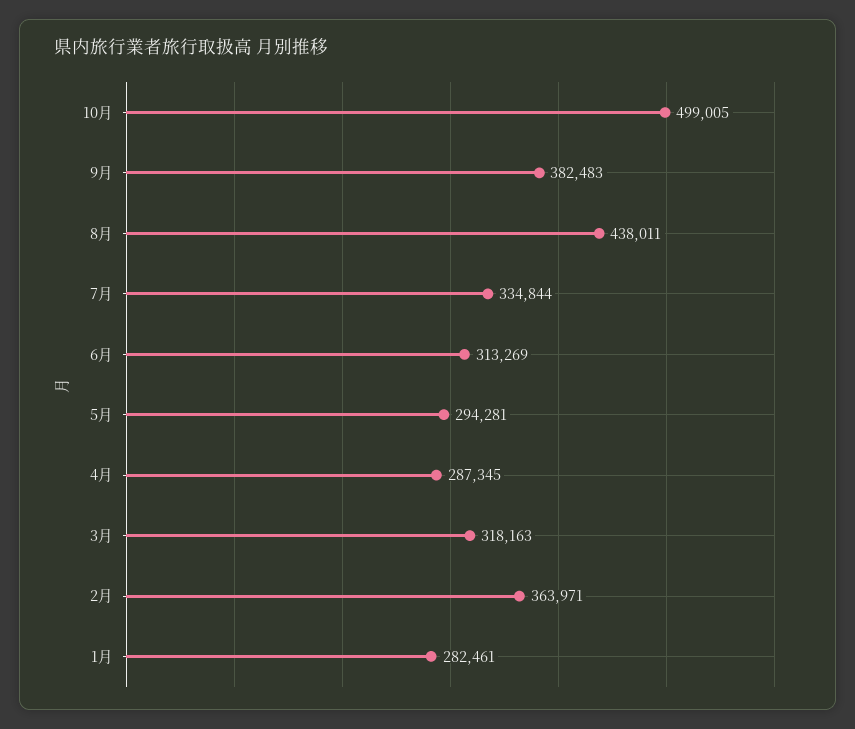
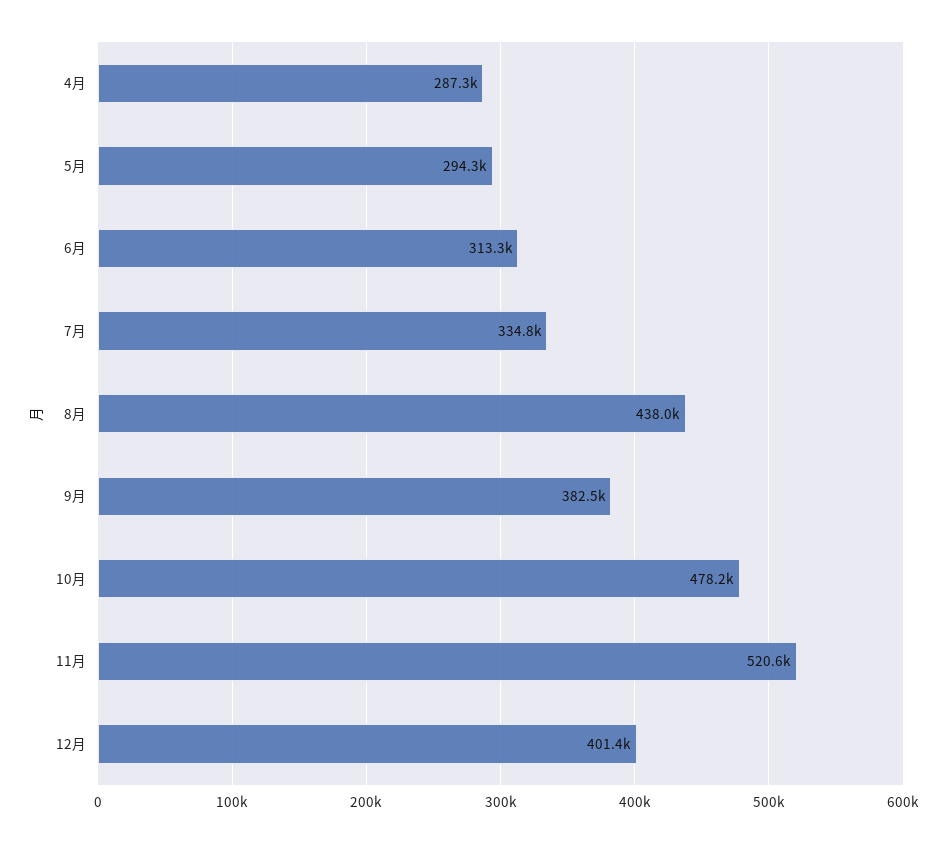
10月: 499005 -> 478200
3月: 318163 -> none
2月: 363971 -> none
1月: 282461 -> none
11月: none -> 520600
12月: none -> 401400

